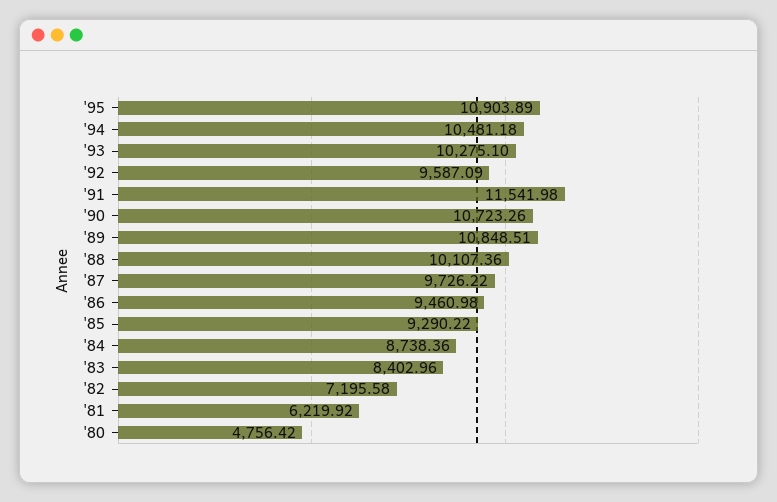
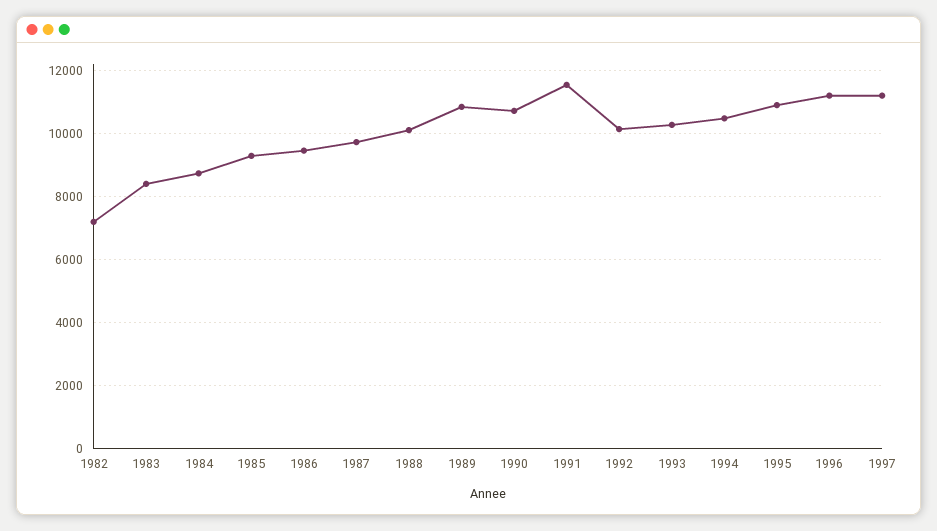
'92: 9587.09 -> 10200
'81: 6219.92 -> none
'80: 4756.42 -> none
1996: none -> 11200
1997: none -> 11200

